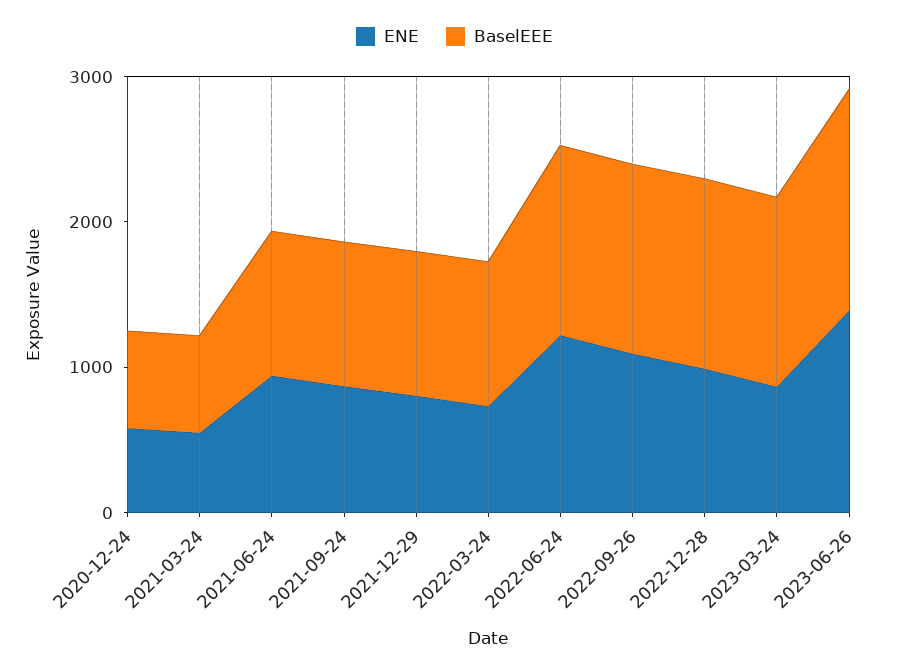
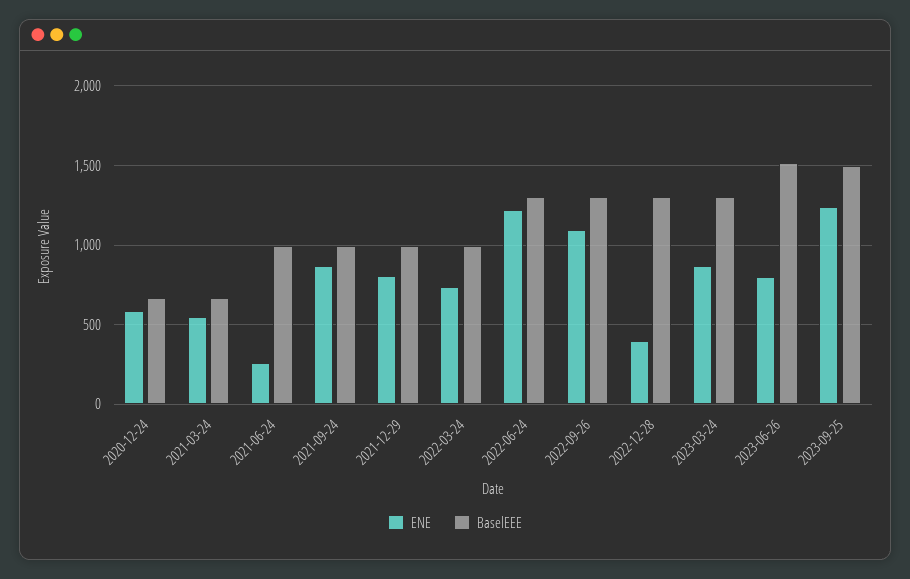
ENE, 2021-06-24: 1000 -> 250
ENE, 2022-12-28: 1000 -> 400
ENE, 2023-06-26: 1400 -> 800
ENE, 2023-09-25: none -> 1250
BaselEEE, 2023-09-25: none -> 1500

